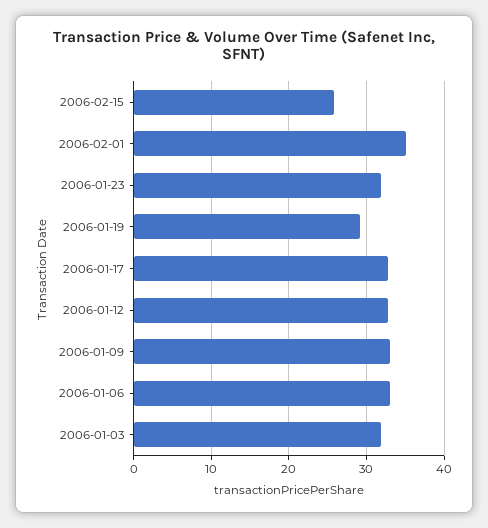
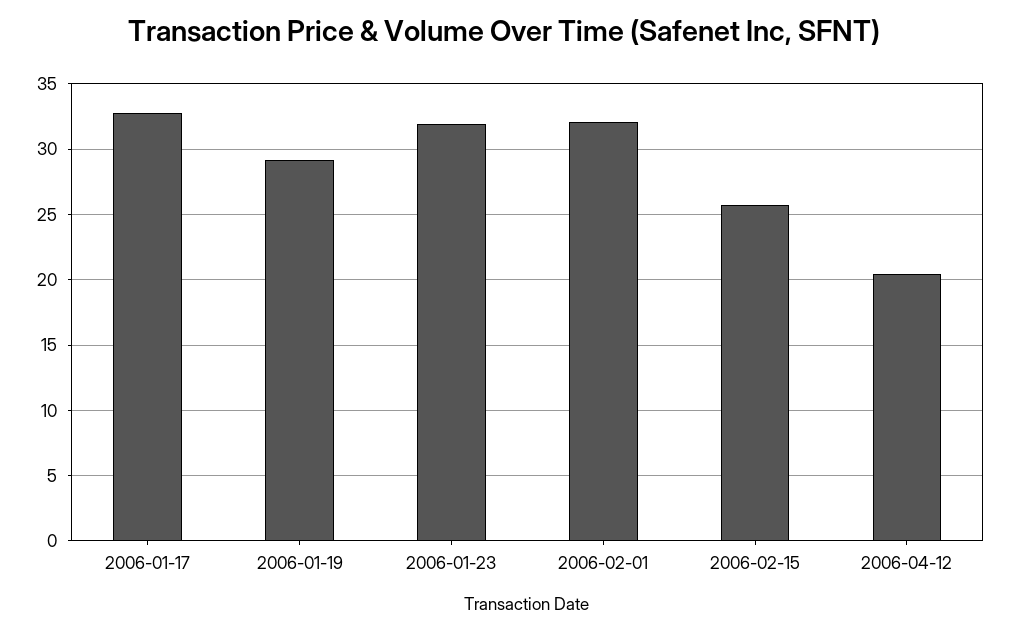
2006-02-01: 35 -> 32
2006-01-12: 33 -> none
2006-01-09: 33 -> none
2006-01-06: 33 -> none
2006-01-03: 32 -> none
2006-04-12: none -> 20.5

